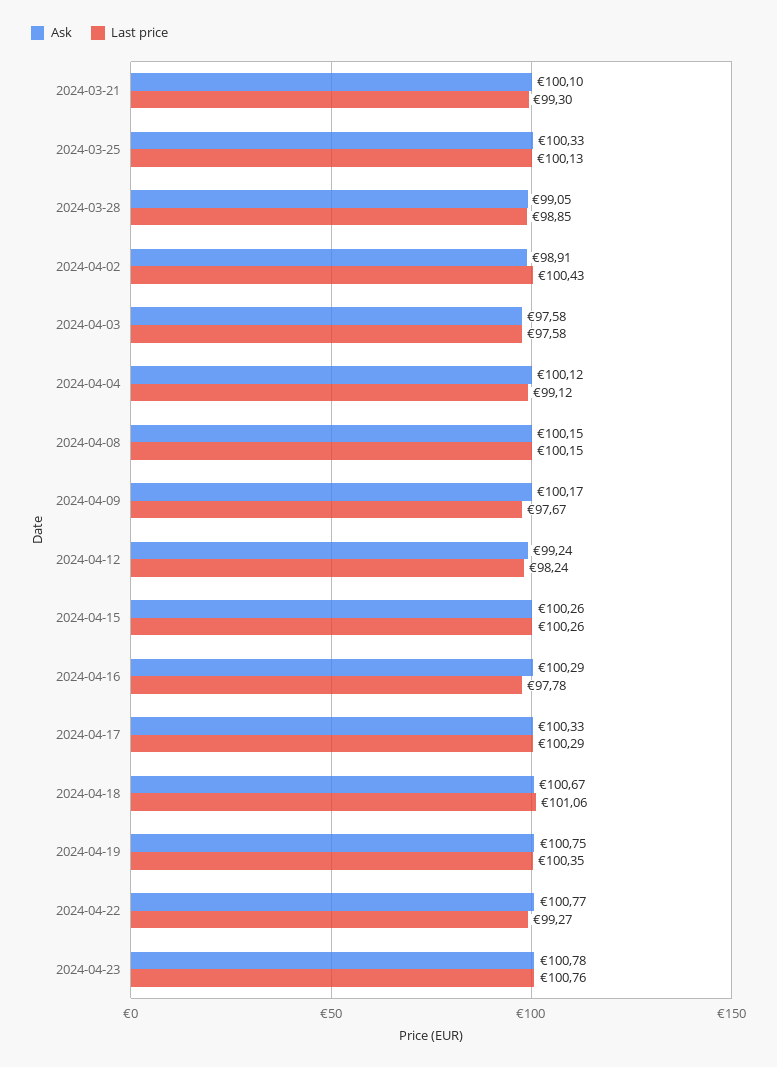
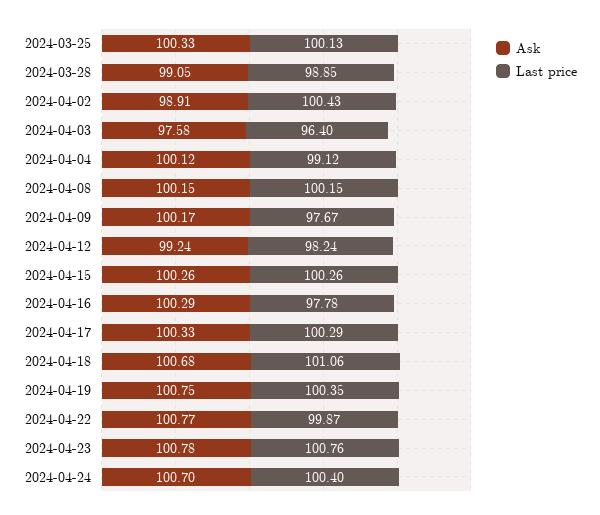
Ask, 2024-03-21: 100.1 -> none
Last price, 2024-03-21: 99.3 -> none
Last price, 2024-04-03: 97.58 -> 96.4
Ask, 2024-04-18: 100.67 -> 100.68
Last price, 2024-04-22: 99.27 -> 99.87
Ask, 2024-04-24: none -> 100.7
Last price, 2024-04-24: none -> 100.4

